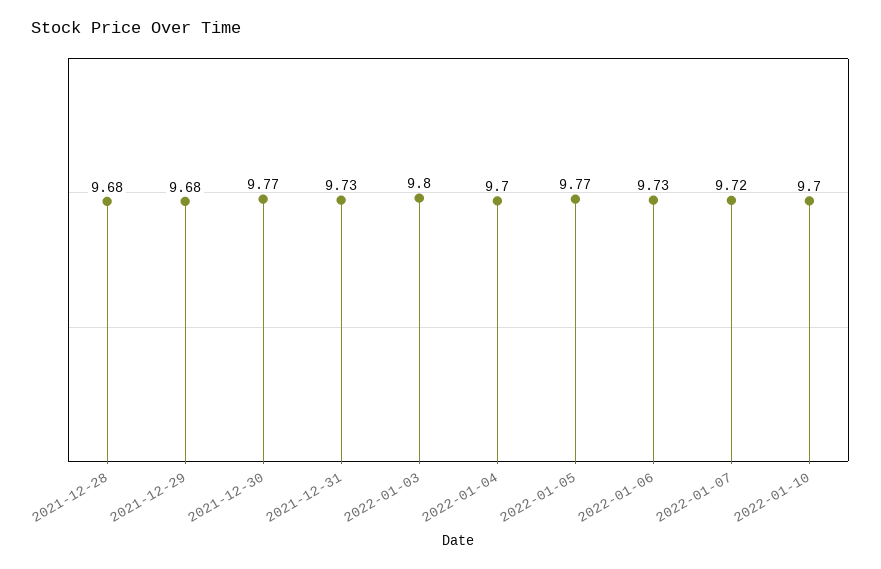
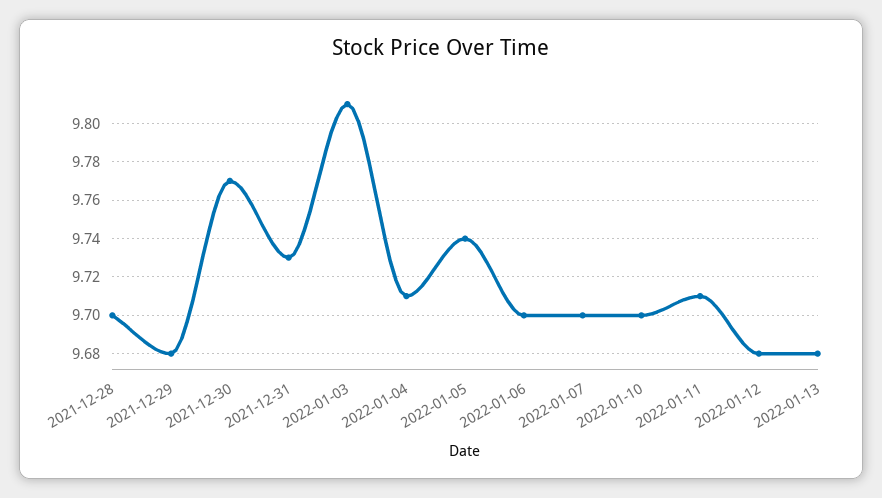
2021-12-28: 9.68 -> 9.7
2022-01-03: 9.8 -> 9.81
2022-01-04: 9.7 -> 9.71
2022-01-05: 9.77 -> 9.74
2022-01-06: 9.73 -> 9.7
2022-01-07: 9.72 -> 9.7
2022-01-11: none -> 9.71
2022-01-12: none -> 9.68
2022-01-13: none -> 9.68

